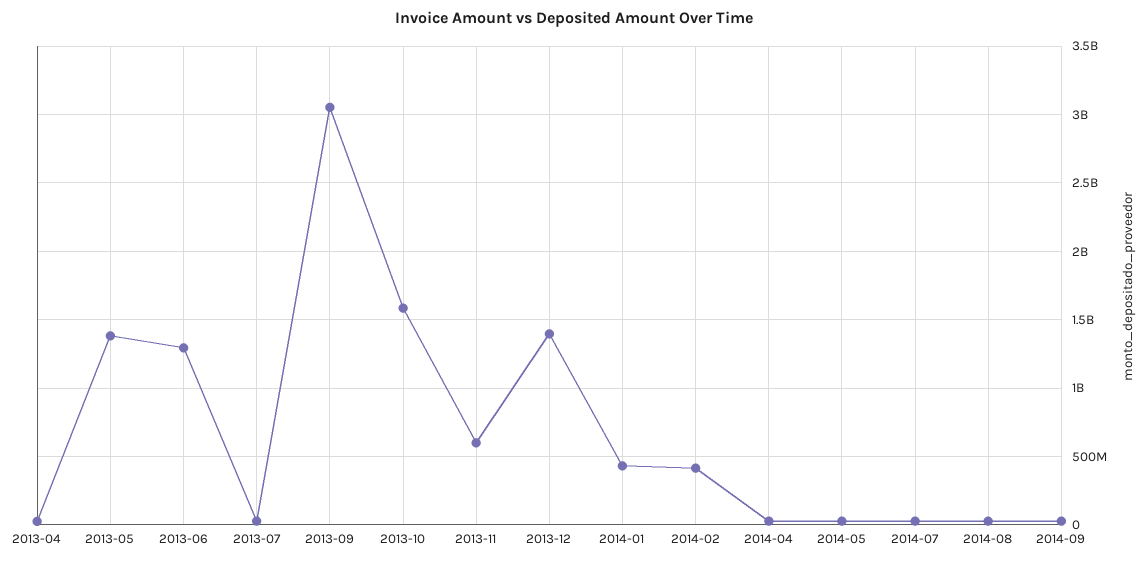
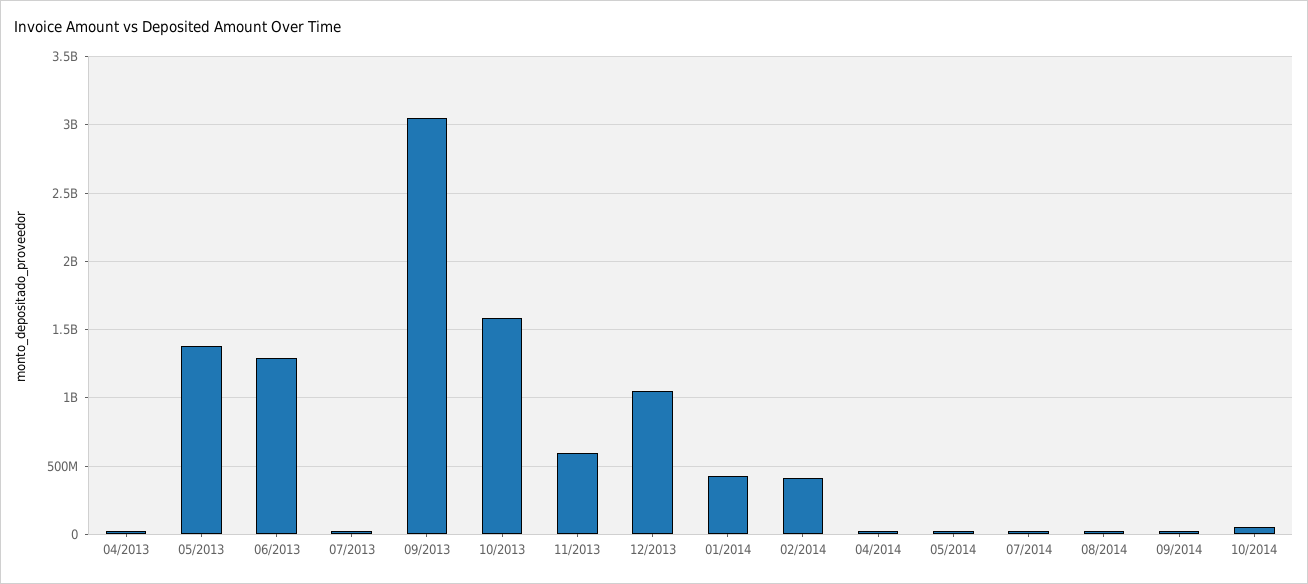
2013-12: 1400000000 -> 1050000000
10/2014: none -> 50000000

